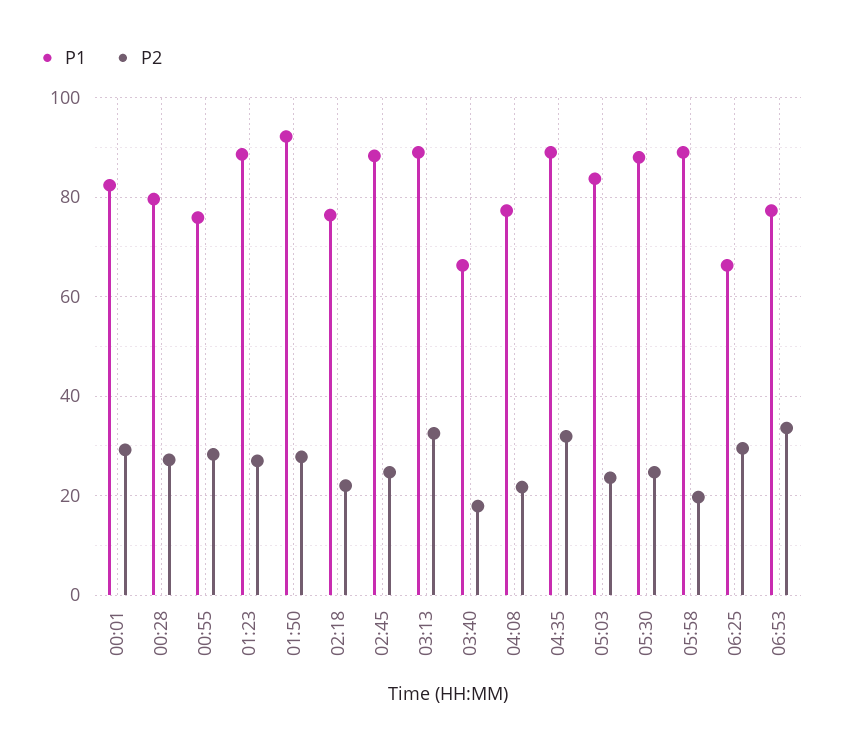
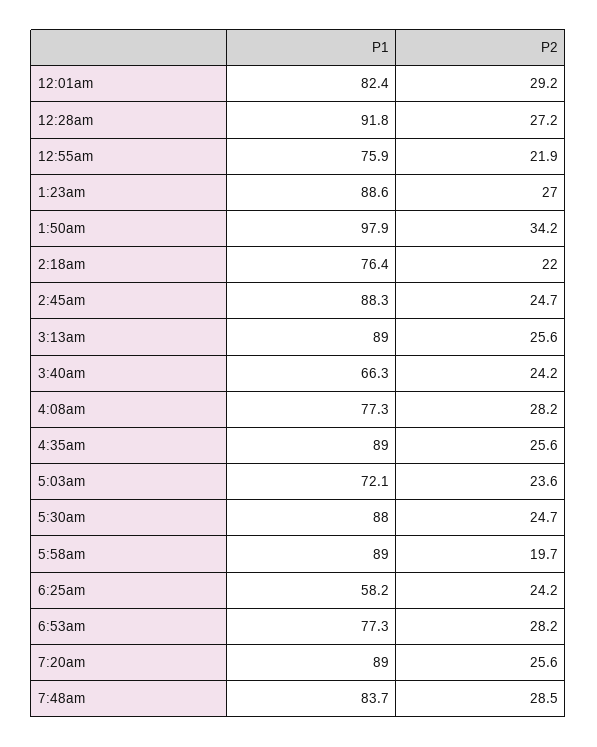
P1, 00:28: 80 -> 91.8
P2, 00:55: 28 -> 21.9
P1, 01:50: 92 -> 97.9
P2, 01:50: 28 -> 34.2
P2, 03:13: 32 -> 25.6
P2, 03:40: 18 -> 24.2
P2, 04:08: 22 -> 28.2
P2, 04:35: 32 -> 25.6
P1, 05:03: 84 -> 72.1
P1, 06:25: 66 -> 58.2
P2, 06:25: 30 -> 24.2
P2, 06:53: 34 -> 28.2
P1, 7:20am: none -> 89
P2, 7:20am: none -> 25.6
P1, 7:48am: none -> 83.7
P2, 7:48am: none -> 28.5

